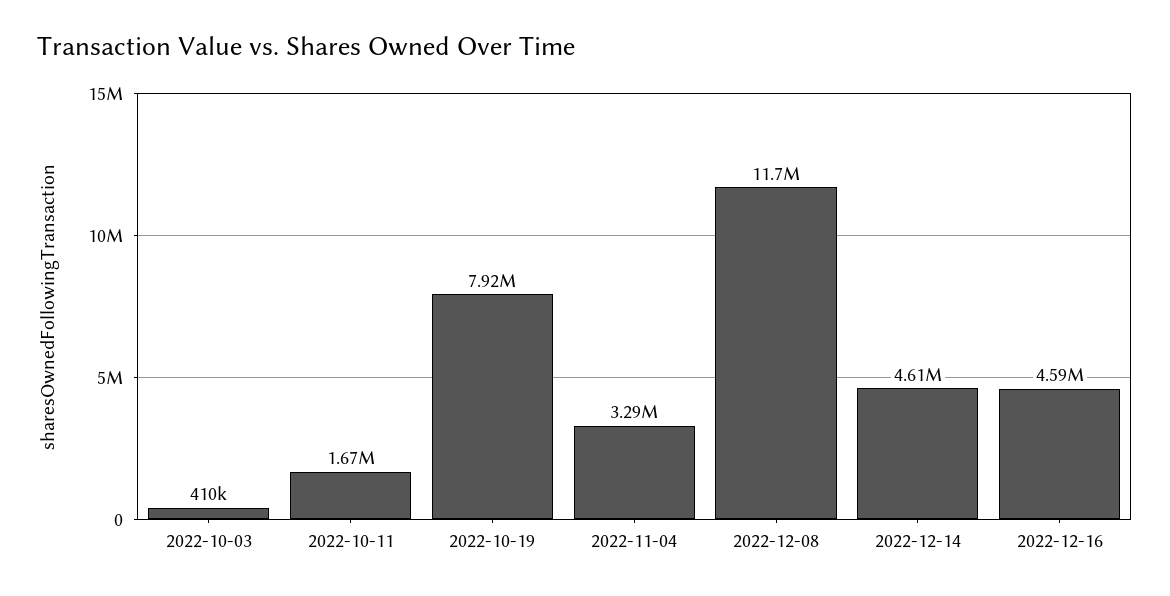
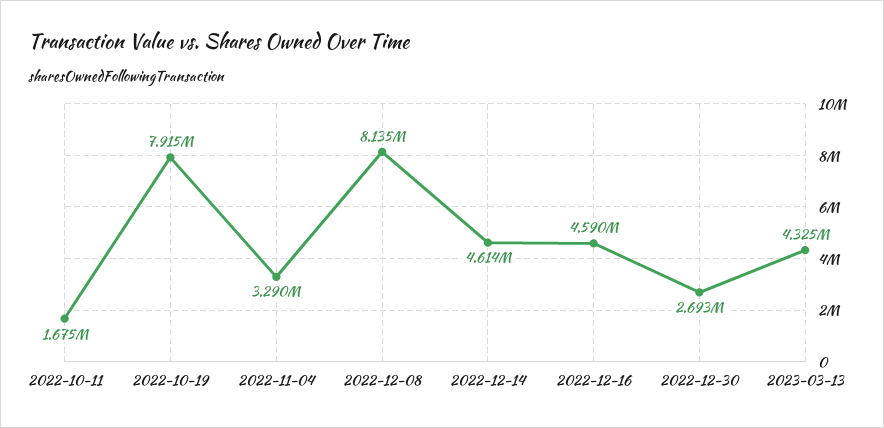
2022-10-03: 410000 -> none
2022-12-08: 11700000 -> 8135000
2022-12-30: none -> 2693000
2023-03-13: none -> 4325000

